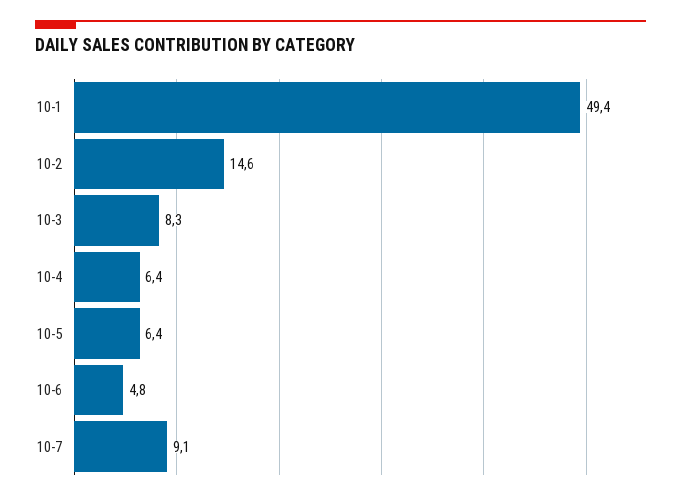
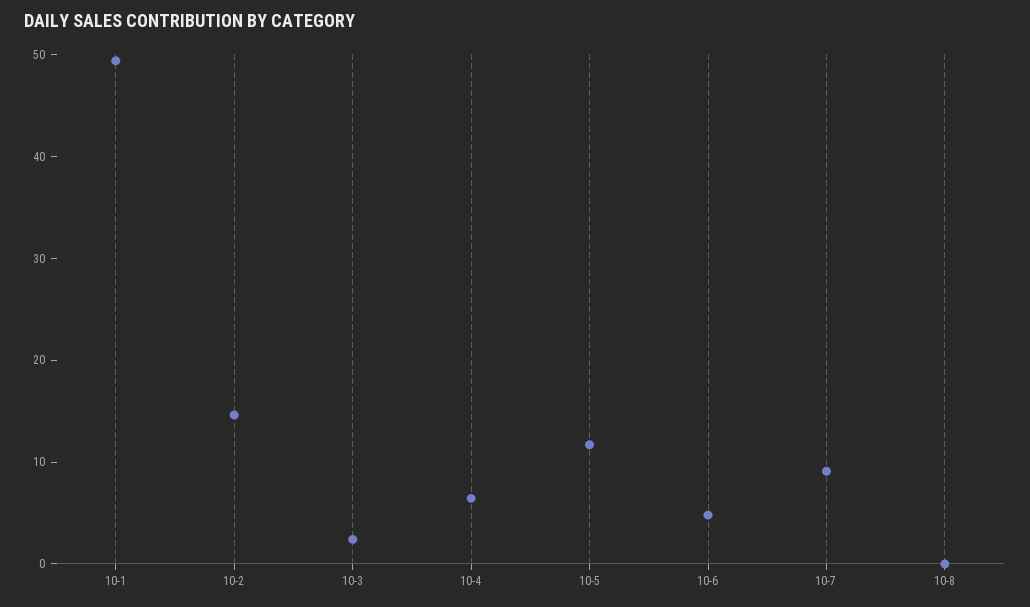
10-3: 8.3 -> 2
10-5: 6.4 -> 12
10-8: none -> 0

